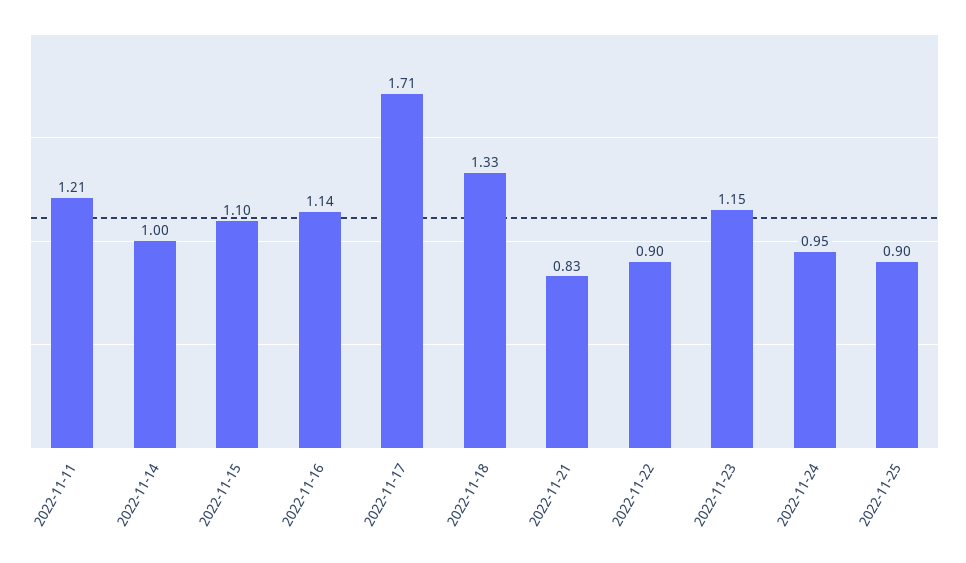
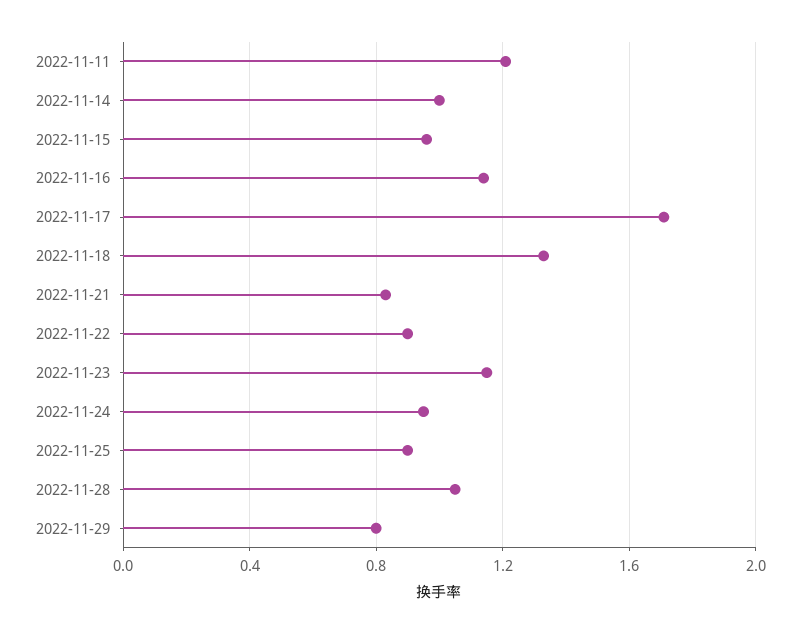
2022-11-15: 1.1 -> 0.95
2022-11-28: none -> 1.05
2022-11-29: none -> 0.8

